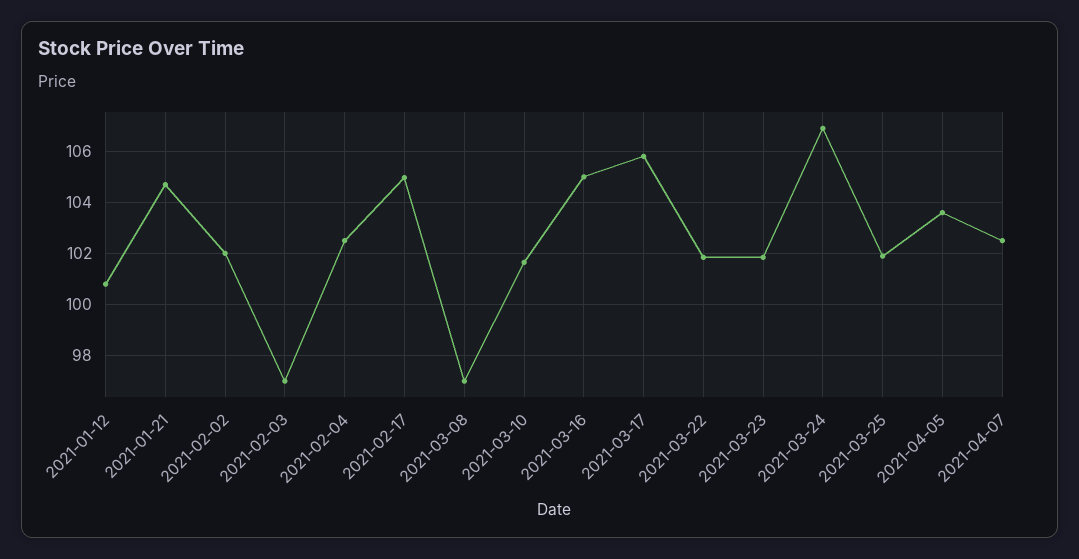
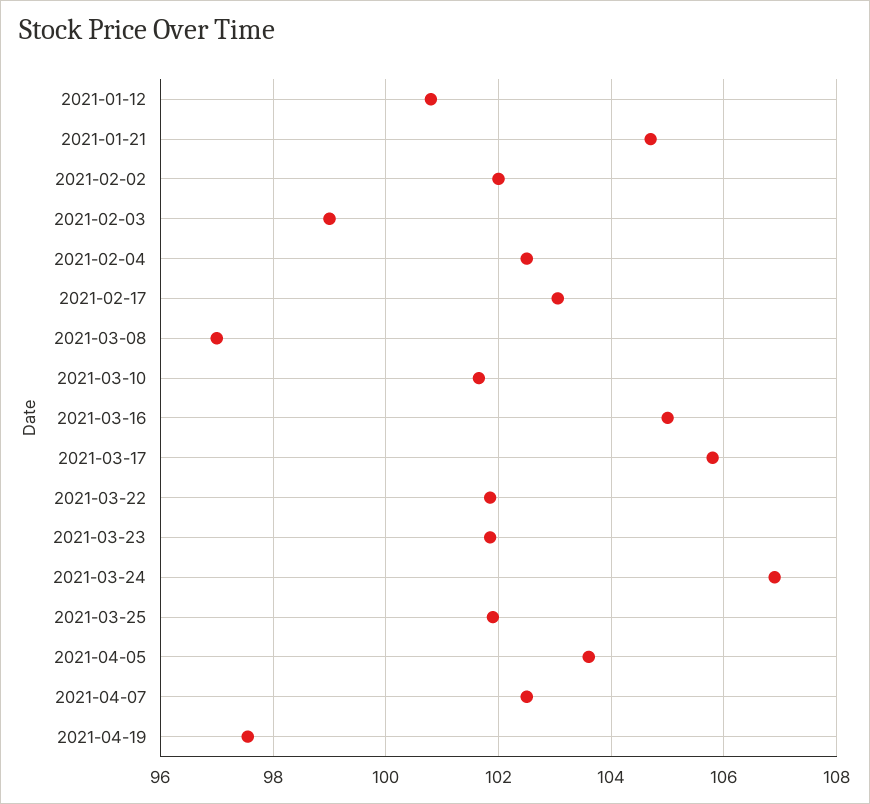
2021-02-03: 97 -> 99
2021-02-17: 105 -> 103
2021-04-19: none -> 97.6

